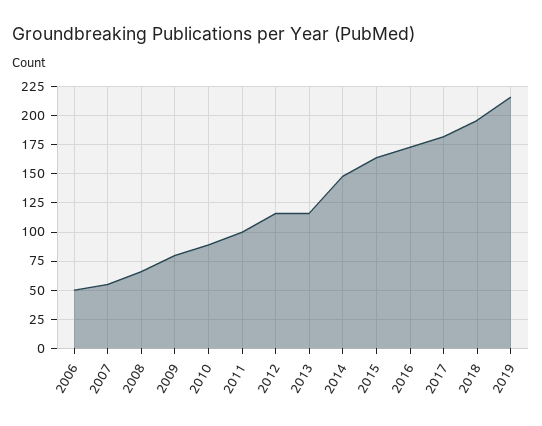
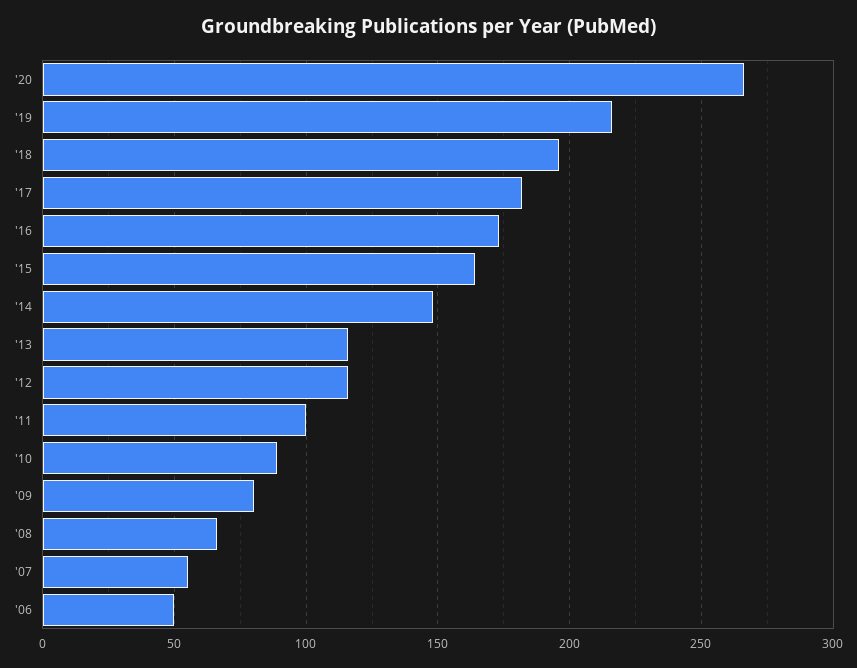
'20: none -> 265

